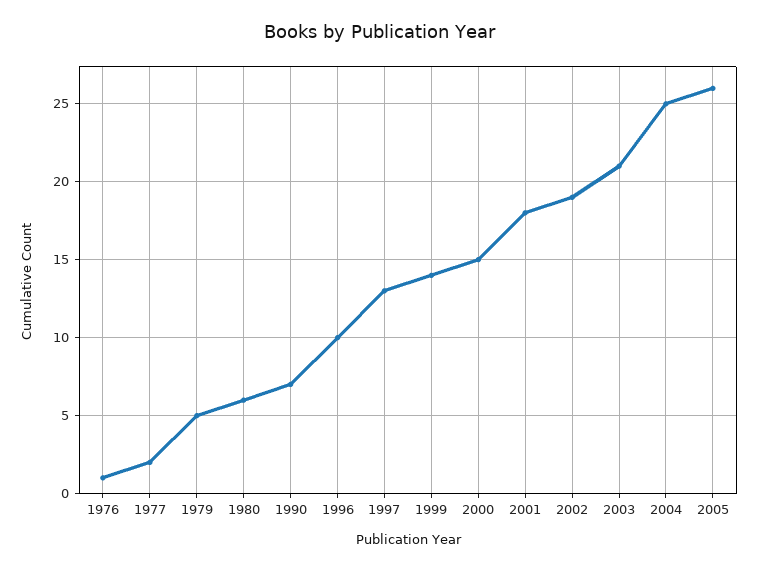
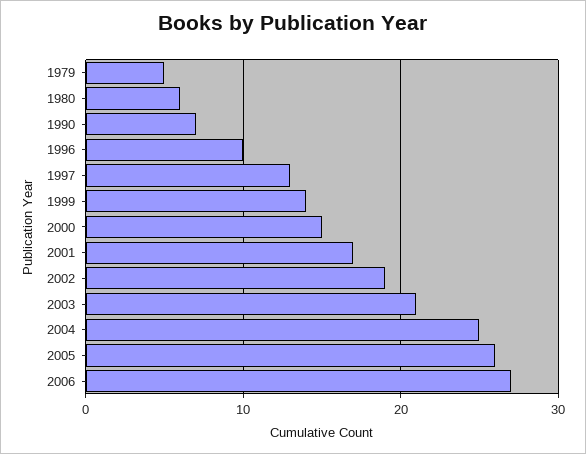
1976: 1 -> none
1977: 2 -> none
2001: 18 -> 17
2006: none -> 27

